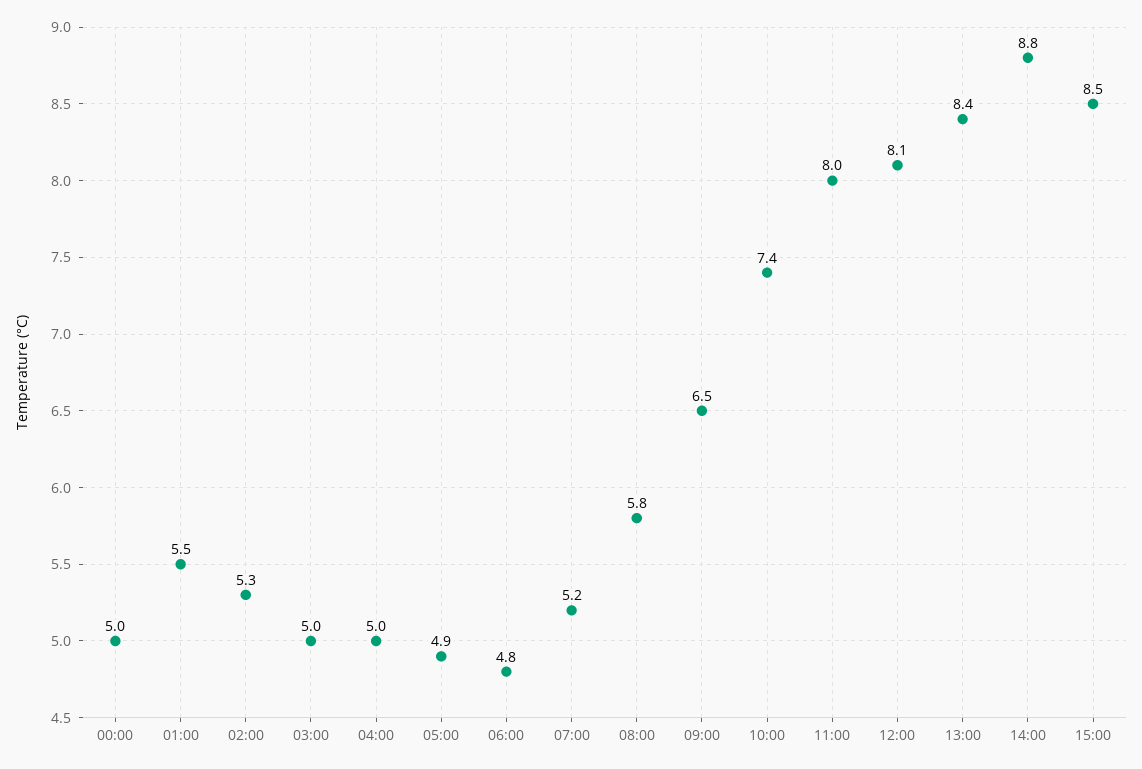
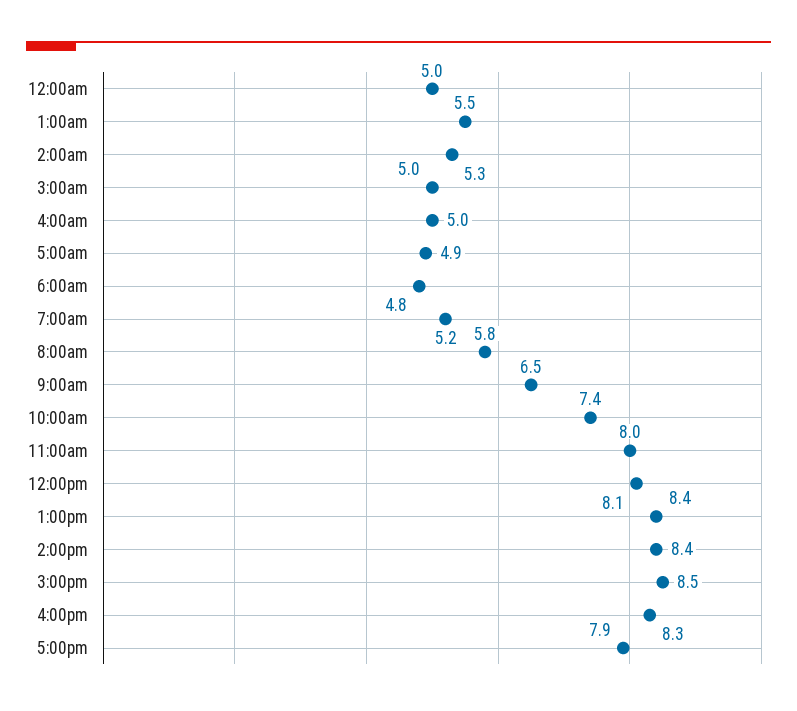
14:00: 8.8 -> 8.4
4:00pm: none -> 8.3
5:00pm: none -> 7.9

